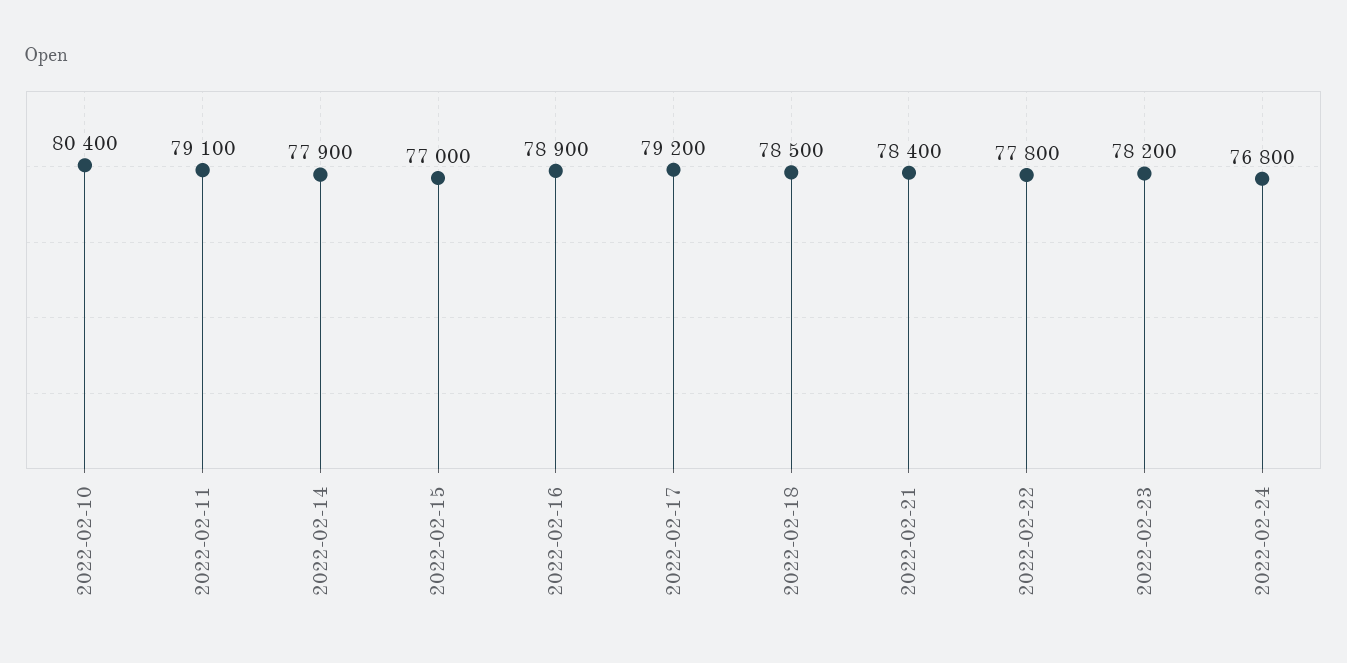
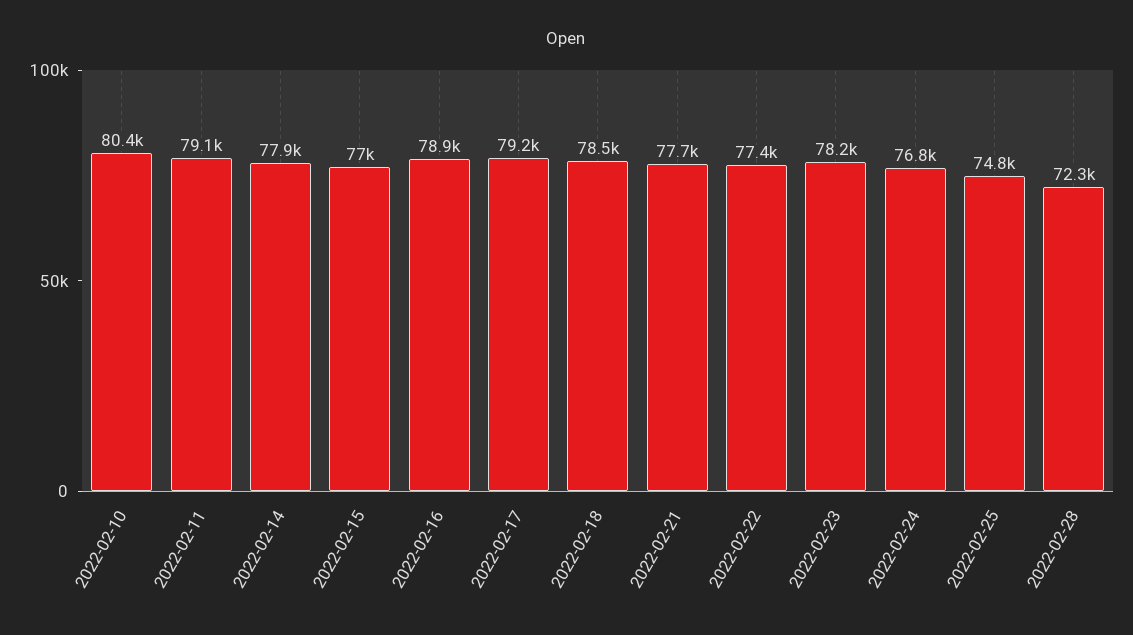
2022-02-21: 78400 -> 77700
2022-02-22: 77800 -> 77400
2022-02-25: none -> 74800
2022-02-28: none -> 72300

